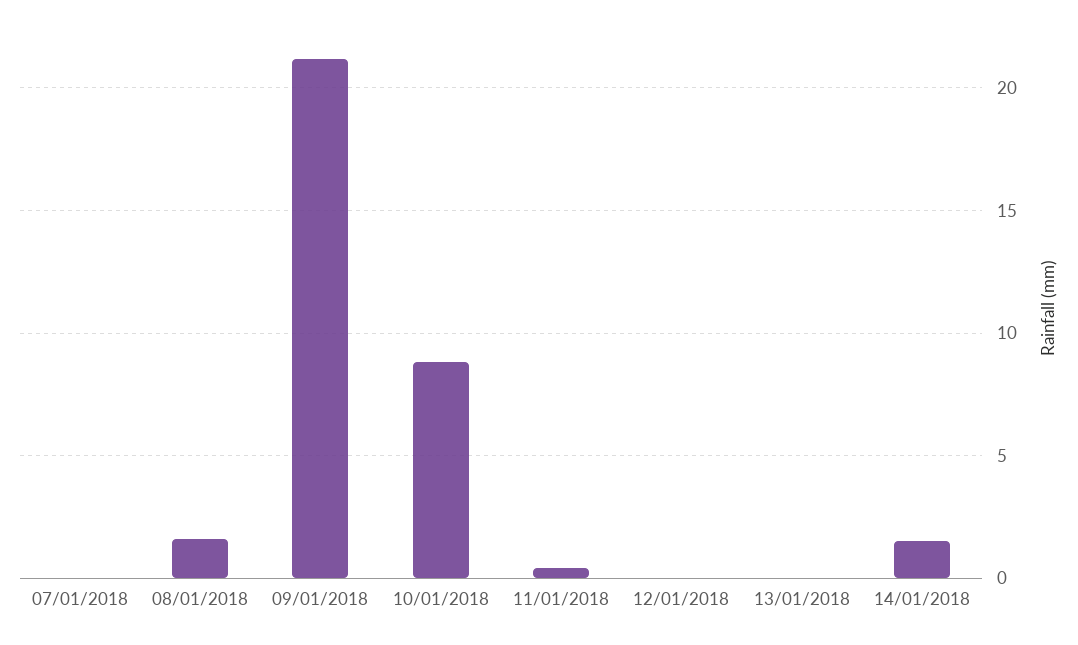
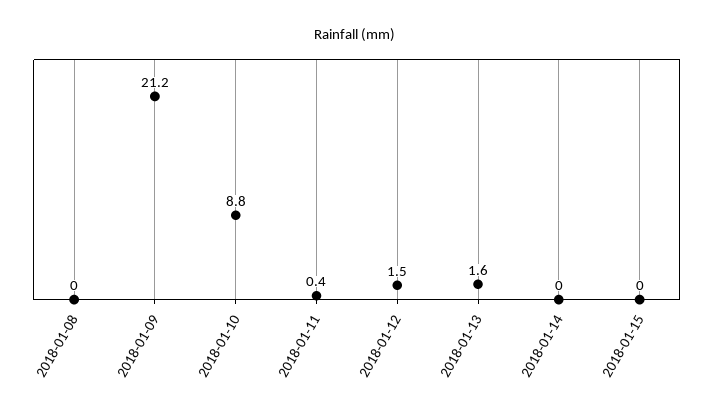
07/01/2018: 0 -> none
08/01/2018: 1.5 -> 0
12/01/2018: 0 -> 1.5
13/01/2018: 0 -> 1.6
14/01/2018: 1.5 -> 0
2018-01-15: none -> 0

